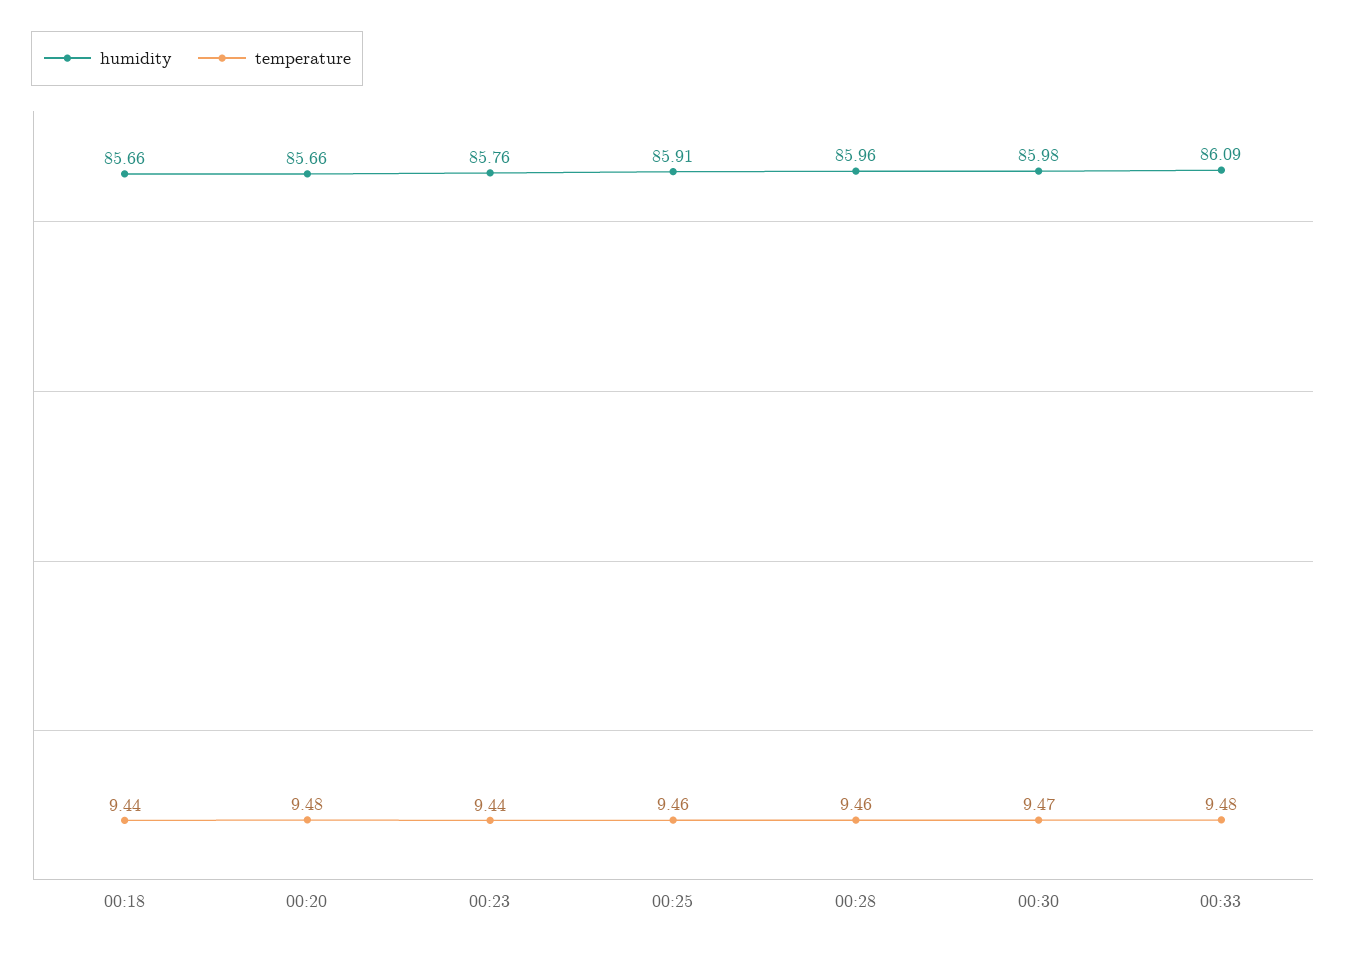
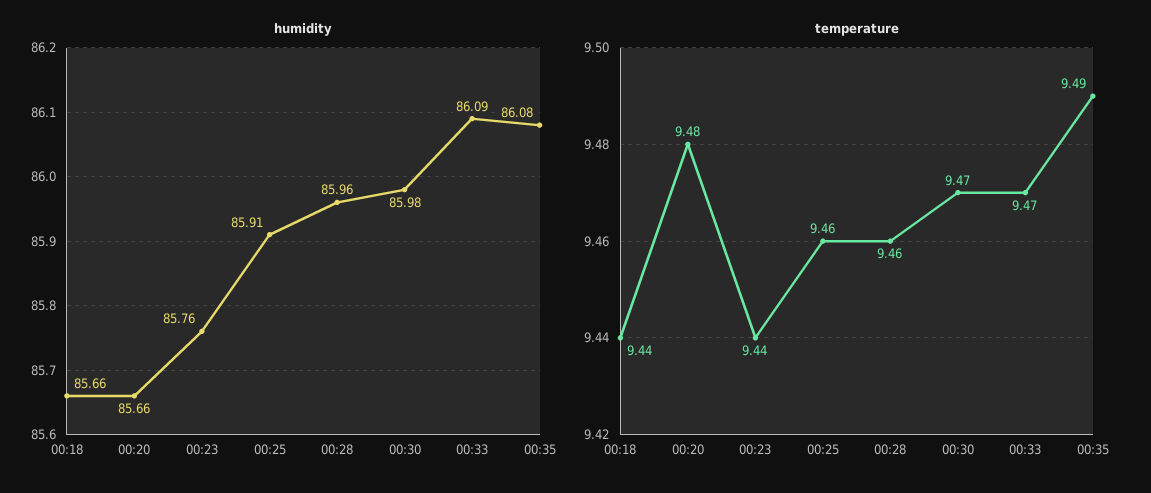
temperature, 00:33: 9.48 -> 9.47
humidity, 00:35: none -> 86.08
temperature, 00:35: none -> 9.49

